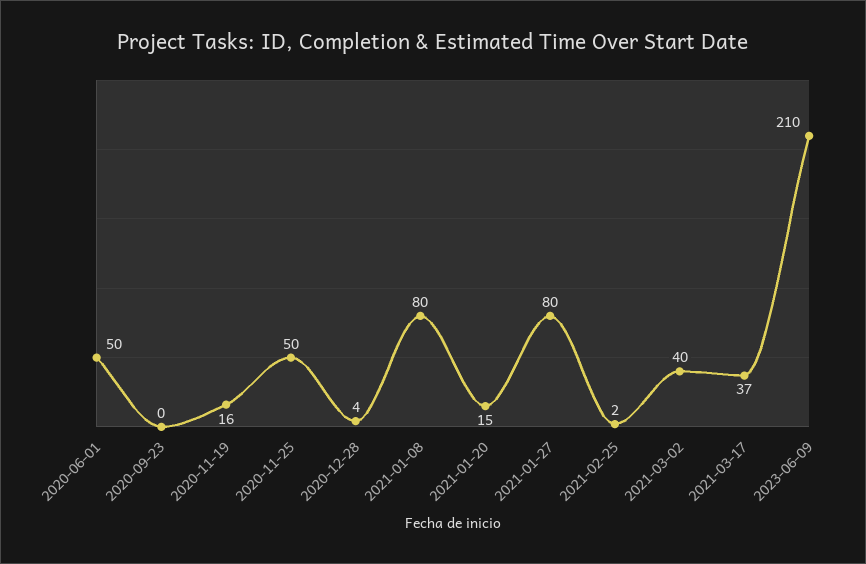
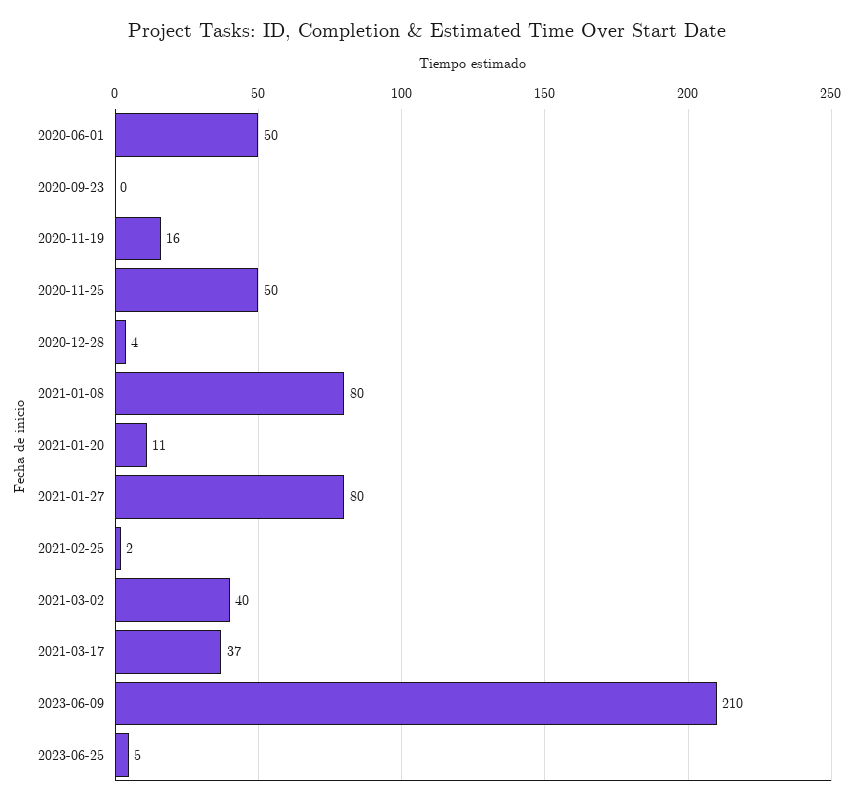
2021-01-20: 15 -> 11
2023-06-25: none -> 5

